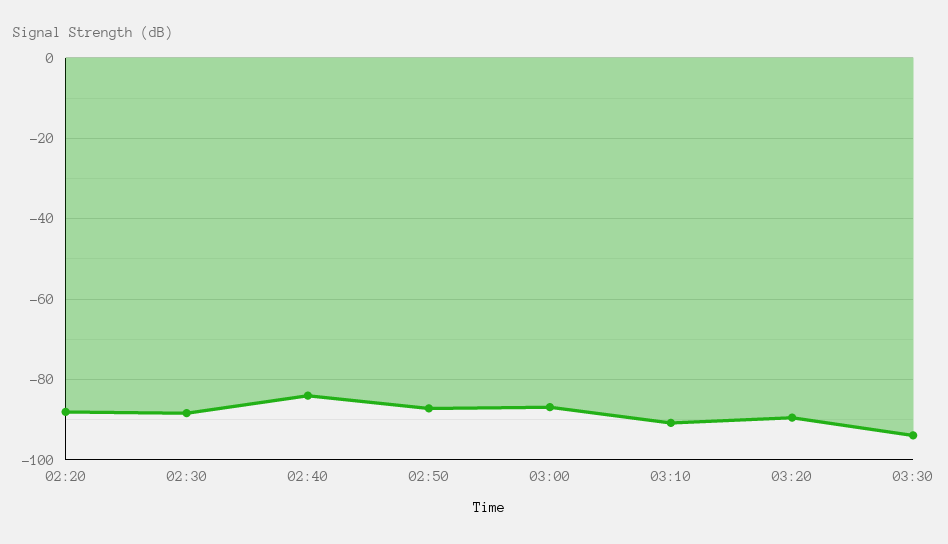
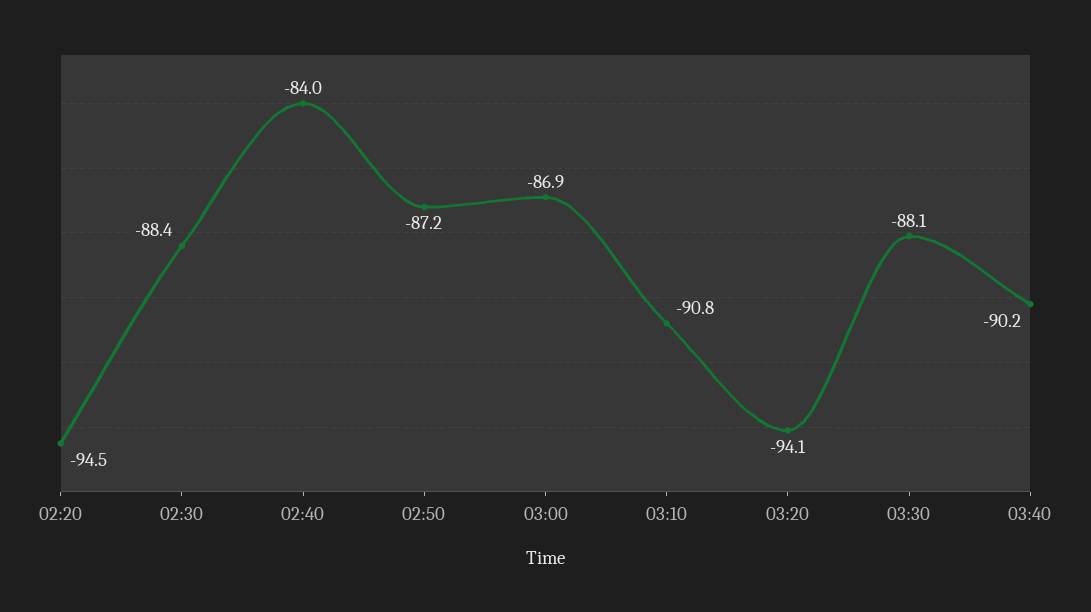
02:20: -88 -> -94.5
03:20: -90 -> -94.1
03:30: -94 -> -88.1
03:40: none -> -90.2

